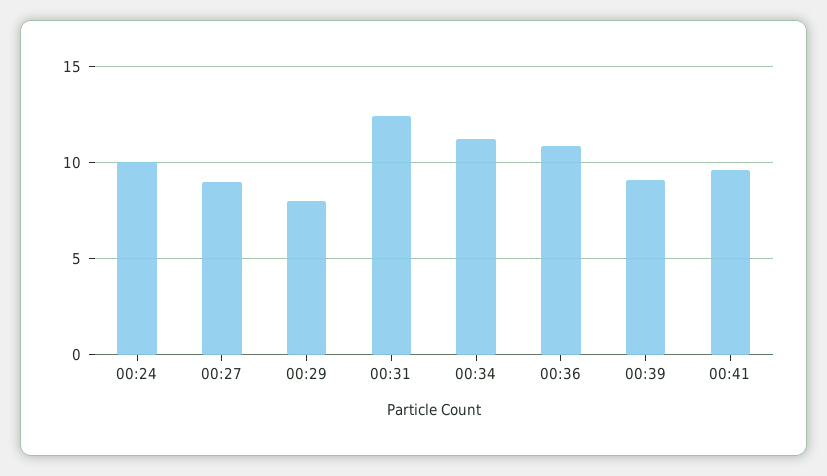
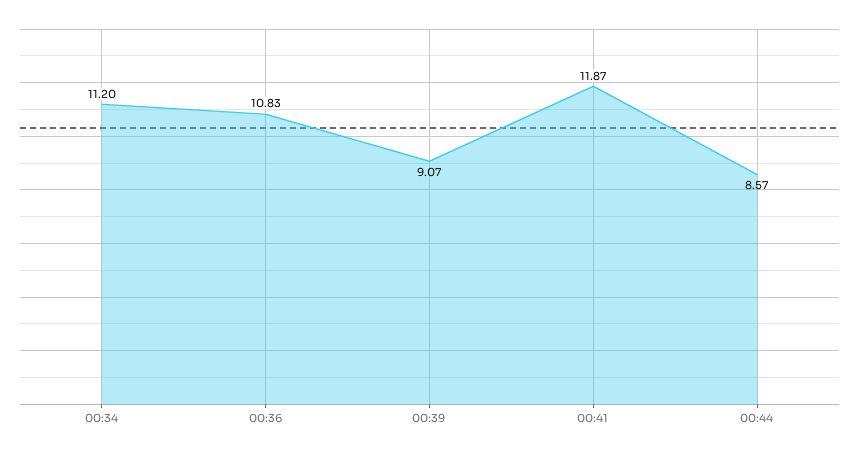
00:24: 10 -> none
00:27: 9 -> none
00:29: 8 -> none
00:31: 12.5 -> none
00:41: 9.5 -> 11.87
00:44: none -> 8.57

